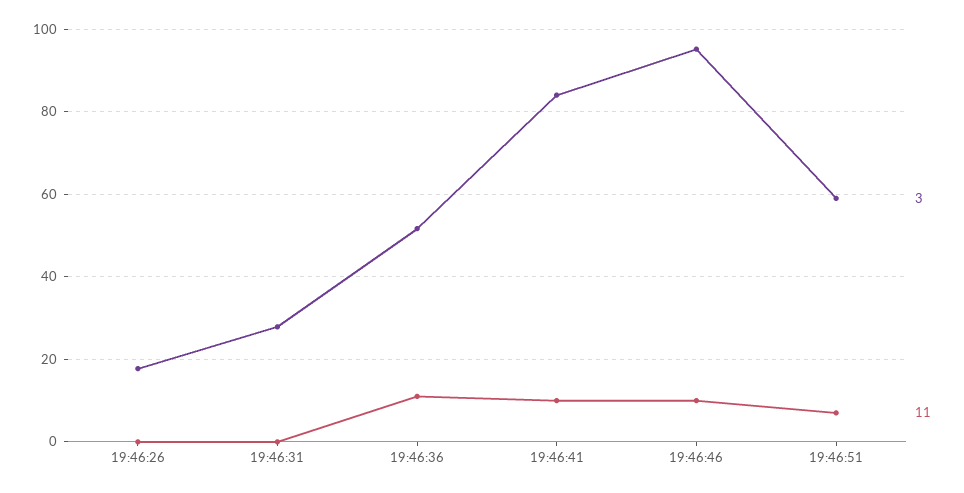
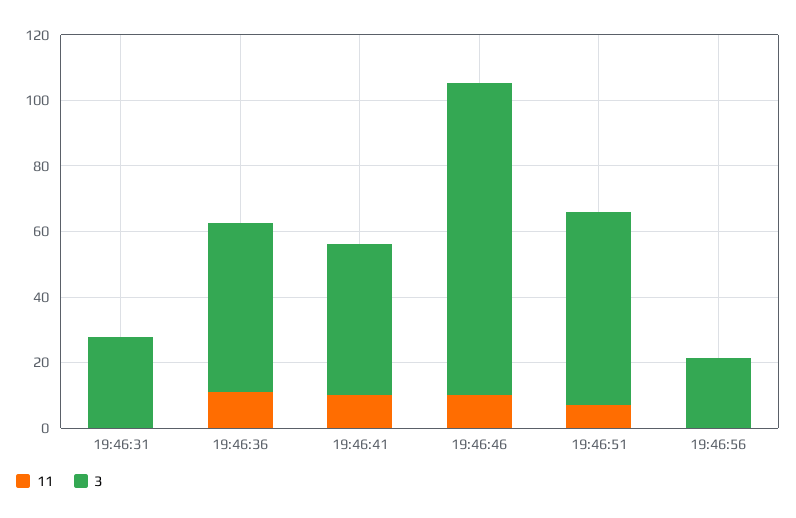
3, 19:46:26: 18 -> none
11, 19:46:26: 0 -> none
3, 19:46:41: 84 -> 45
11, 19:46:56: none -> 0
3, 19:46:56: none -> 20

